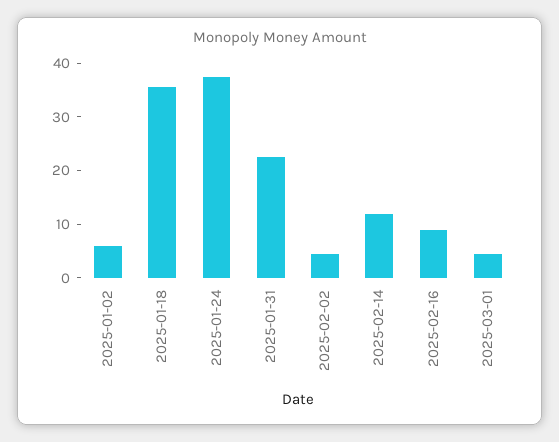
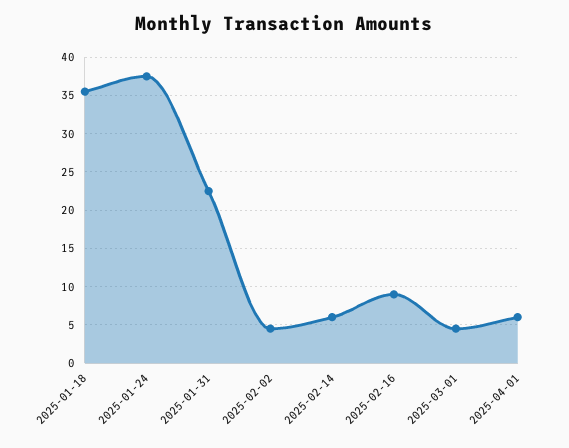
2025-01-02: 6 -> none
2025-02-14: 12 -> 6
2025-04-01: none -> 6

